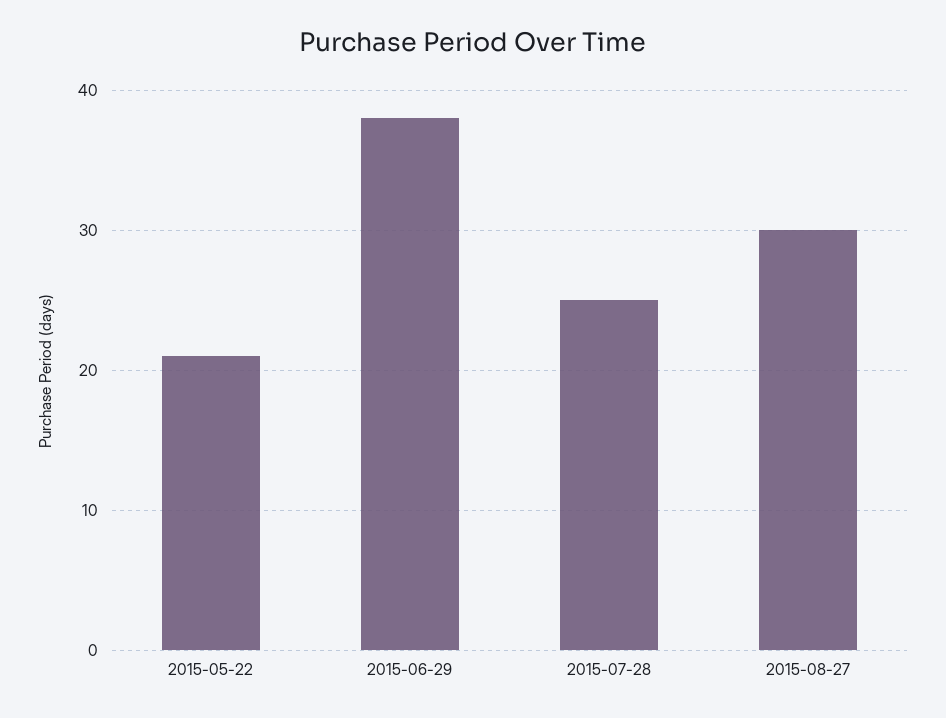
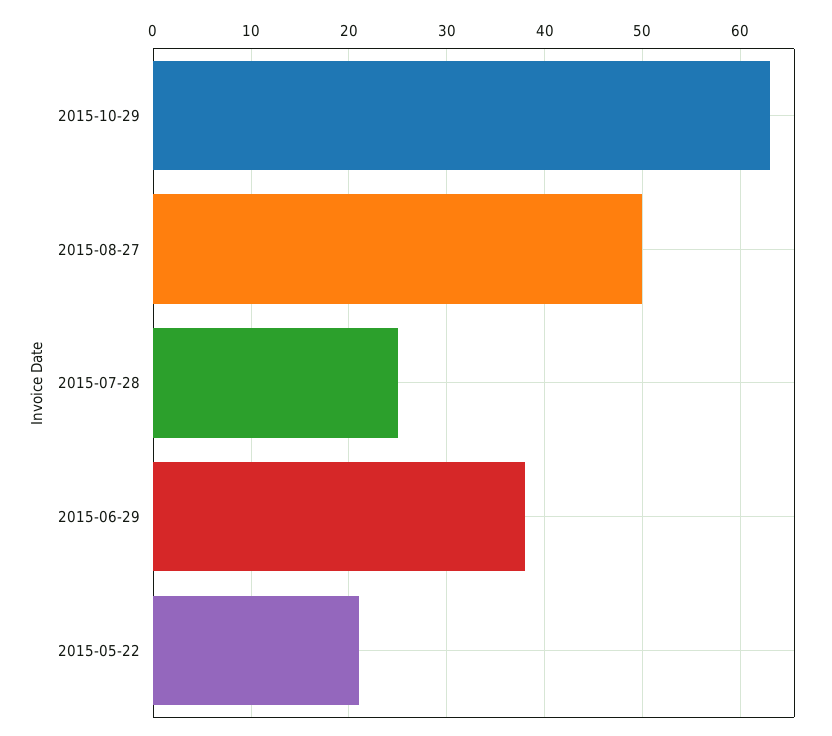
2015-08-27: 30 -> 50
2015-10-29: none -> 63

